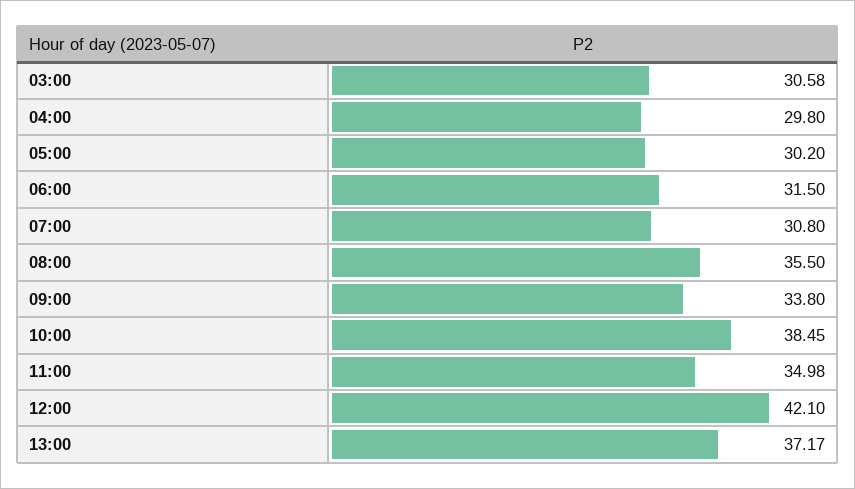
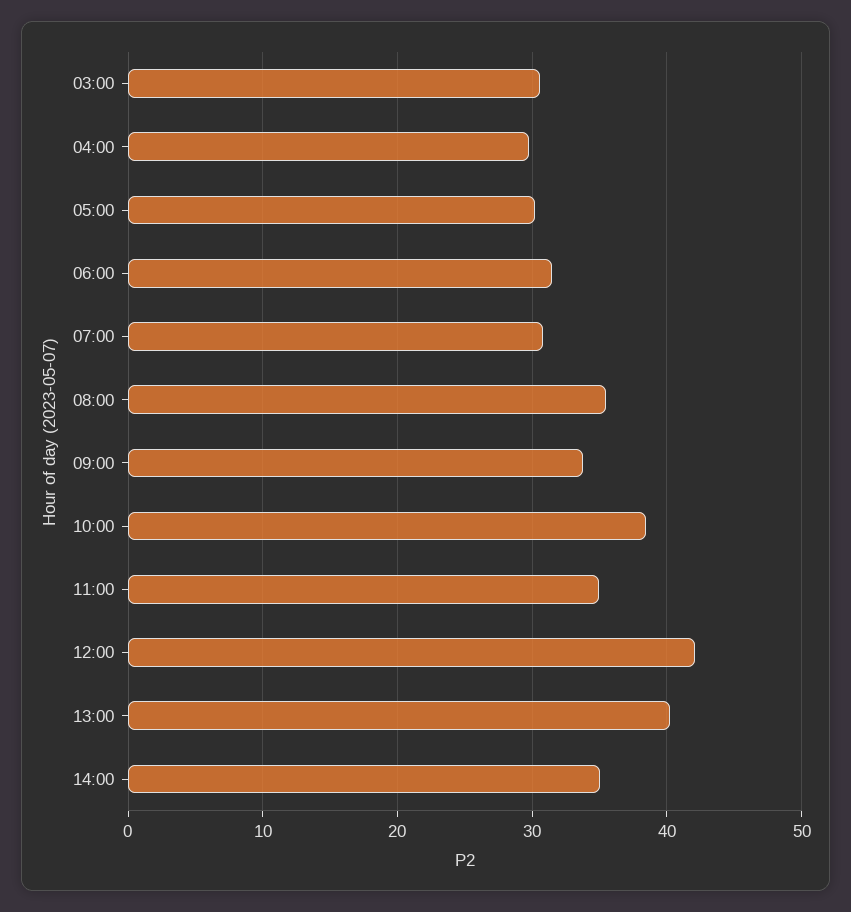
13:00: 37.17 -> 40
14:00: none -> 35

